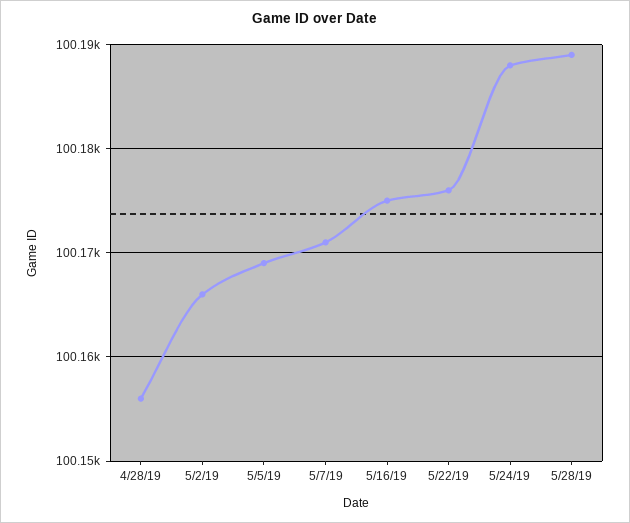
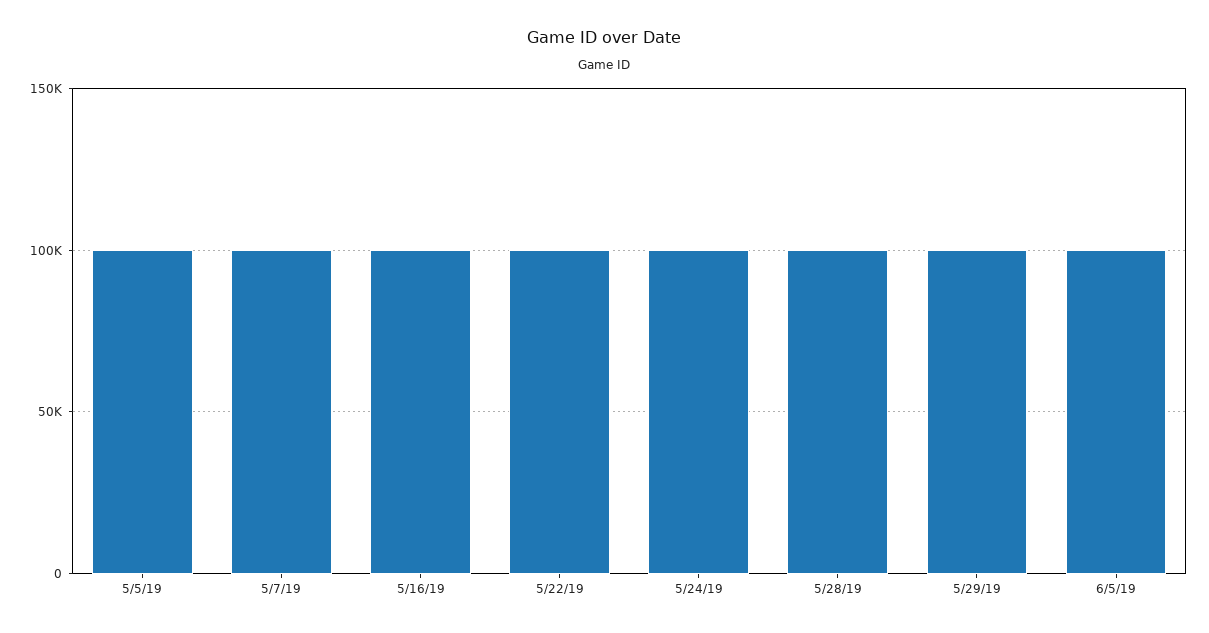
4/28/19: 100156 -> none
5/2/19: 100166 -> none
5/29/19: none -> 100000
6/5/19: none -> 100000

